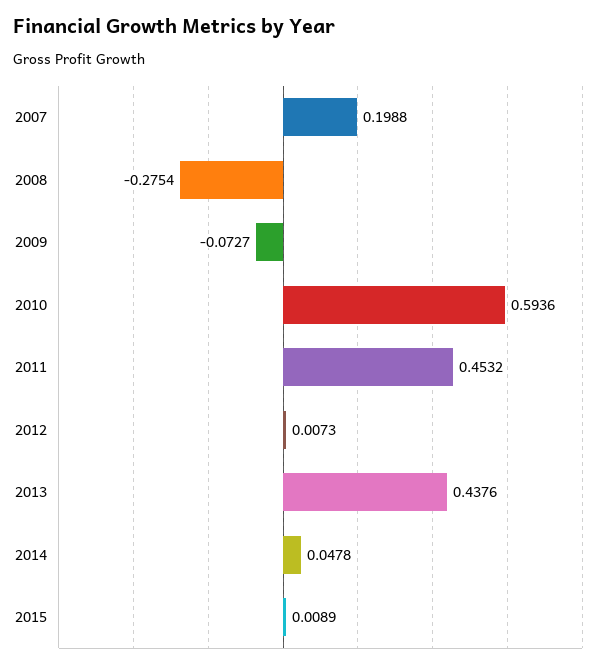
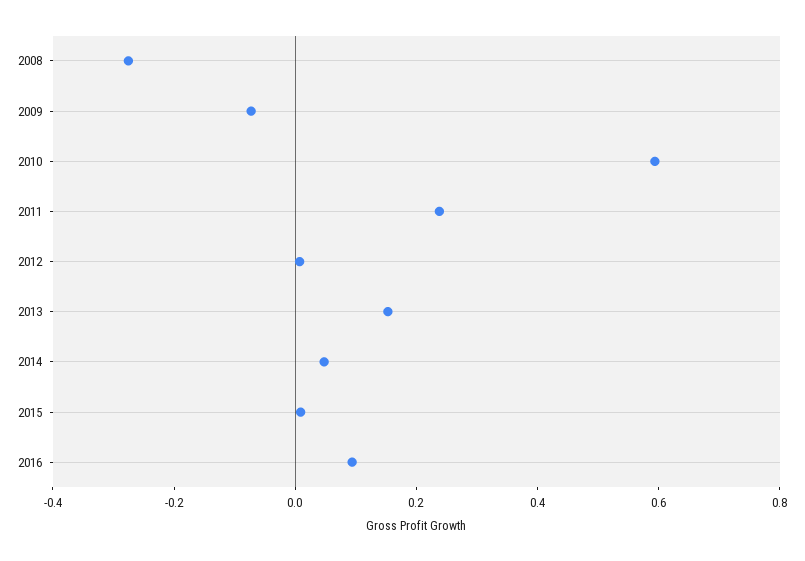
2007: 0.1988 -> none
2011: 0.4532 -> 0.25
2013: 0.4376 -> 0.15
2016: none -> 0.1

